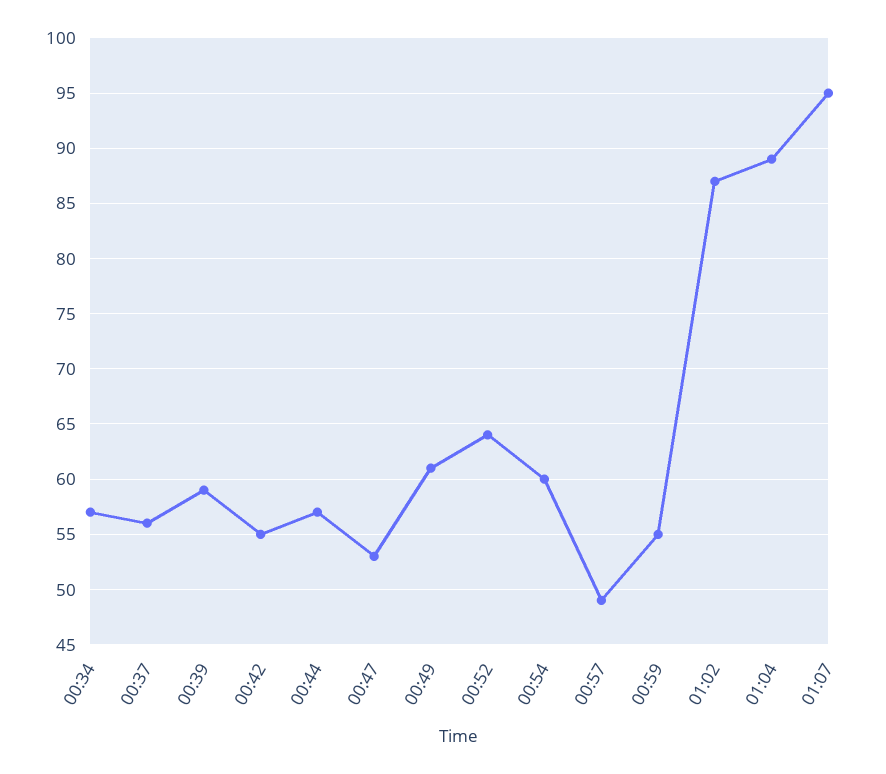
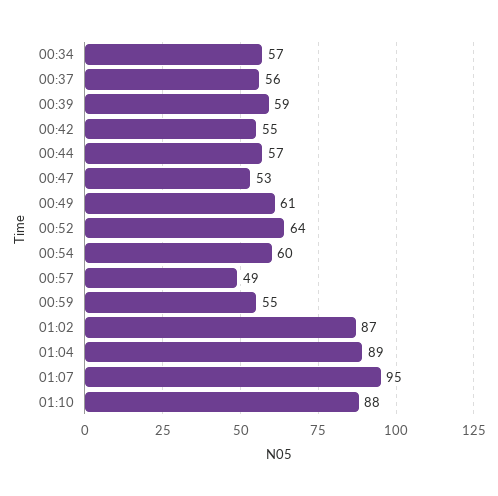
01:10: none -> 88

